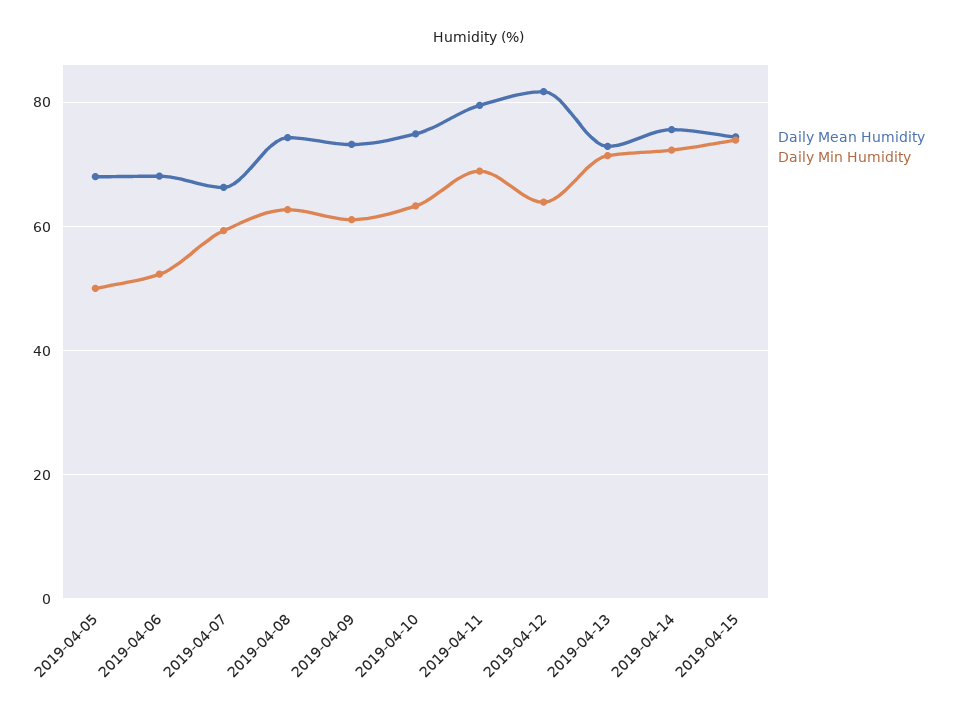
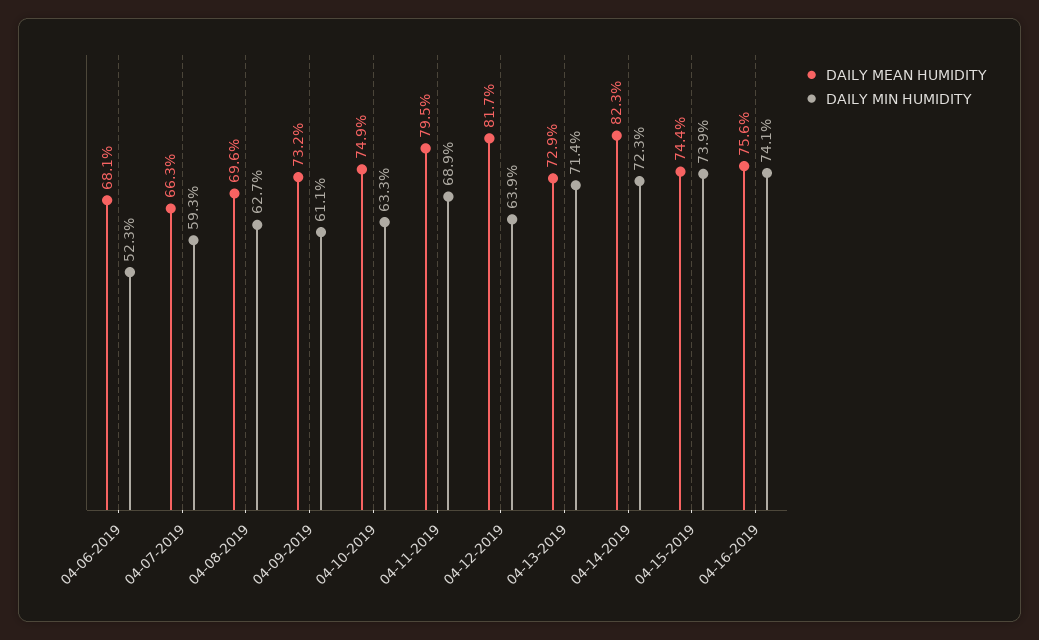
Daily Mean Humidity, 2019-04-05: 68 -> none
Daily Min Humidity, 2019-04-05: 50 -> none
Daily Mean Humidity, 2019-04-08: 74 -> 69.6
Daily Mean Humidity, 2019-04-14: 76 -> 82.3
Daily Mean Humidity, 04-16-2019: none -> 75.6
Daily Min Humidity, 04-16-2019: none -> 74.1

